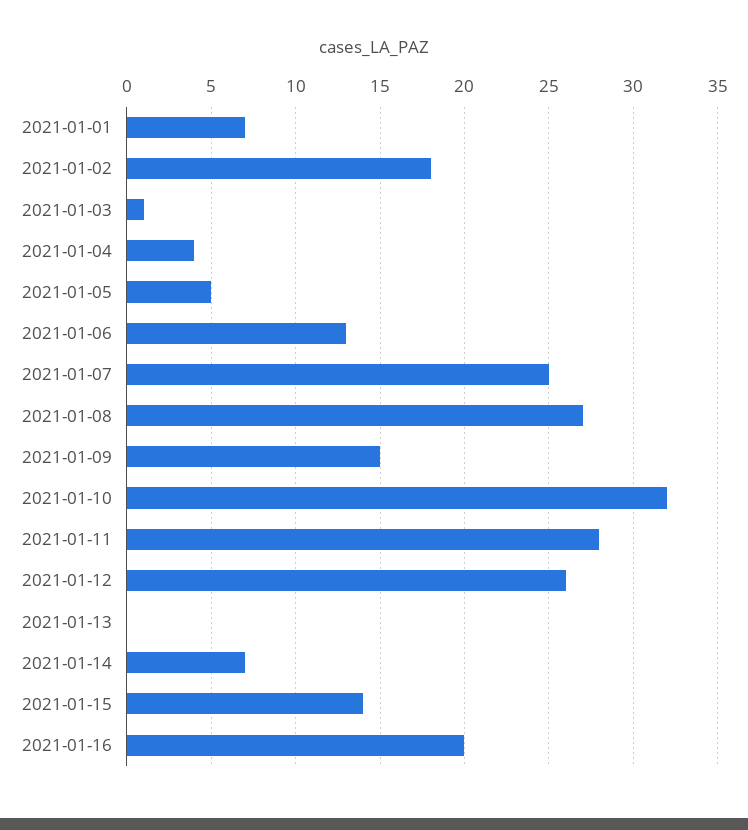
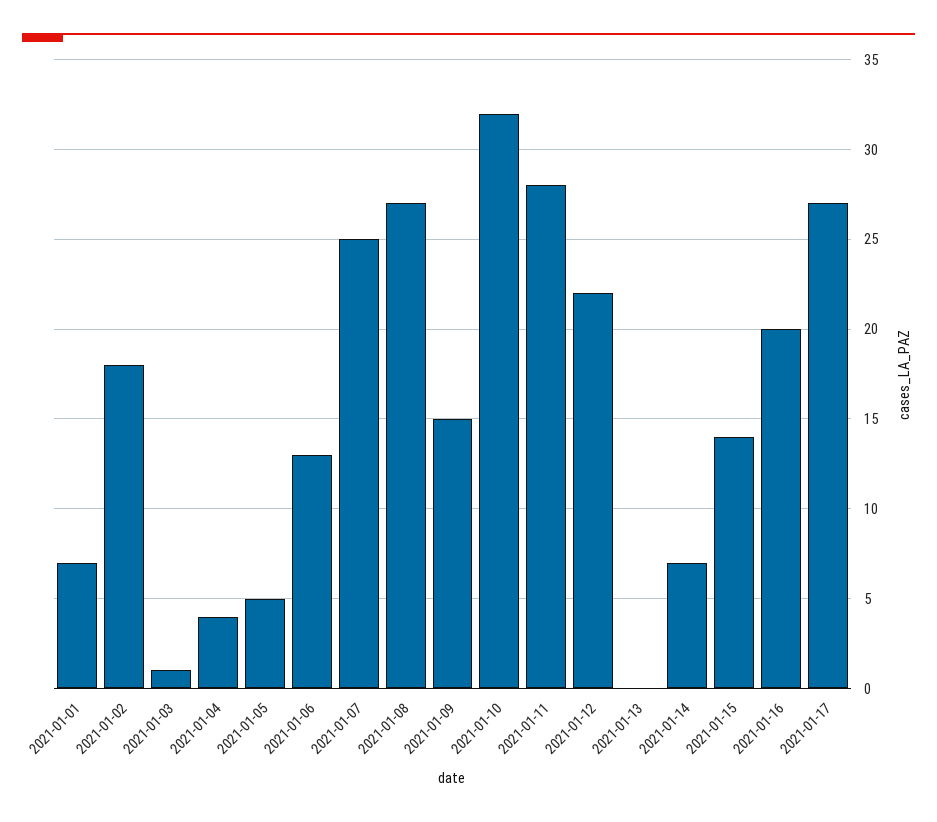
2021-01-12: 26 -> 22
2021-01-17: none -> 27

